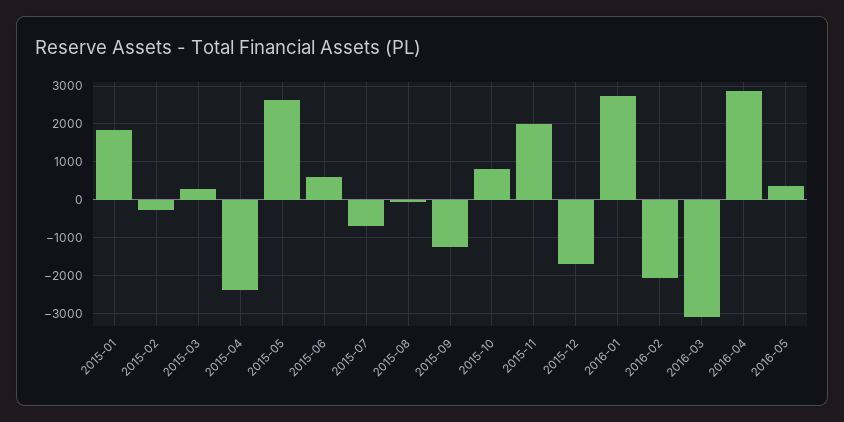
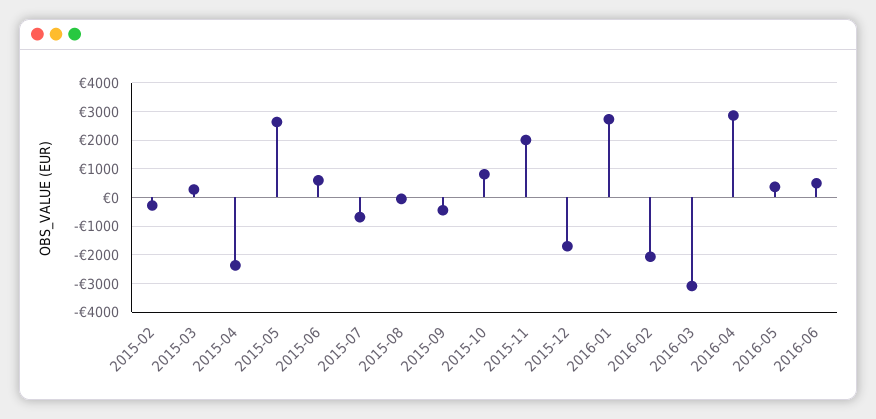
2015-01: 1800 -> none
2015-09: -1200 -> -500
2016-06: none -> 500

